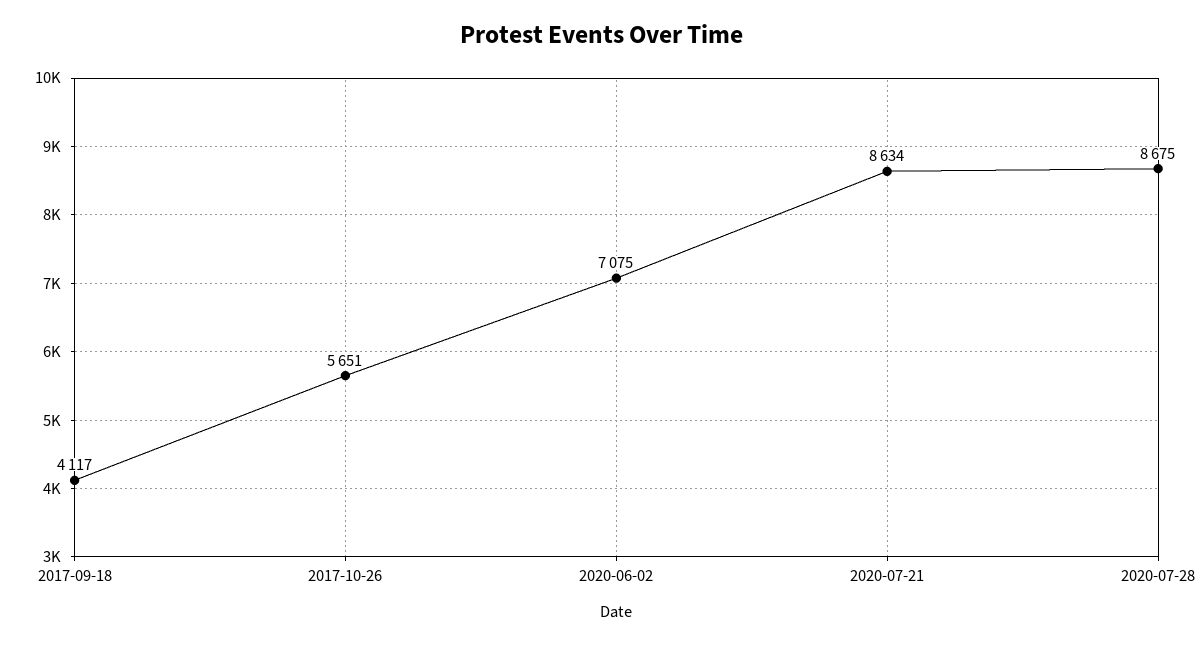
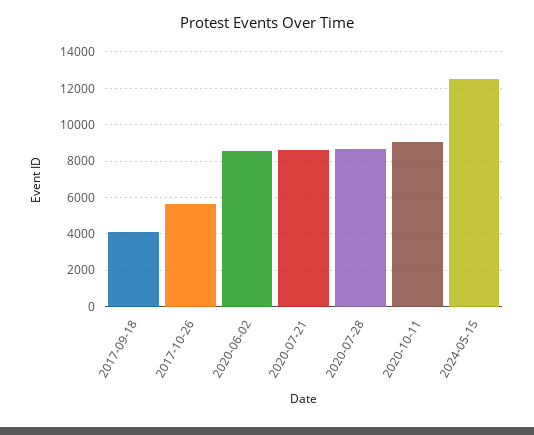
2020-06-02: 7075 -> 8500
2020-10-11: none -> 9000
2024-05-15: none -> 12500

